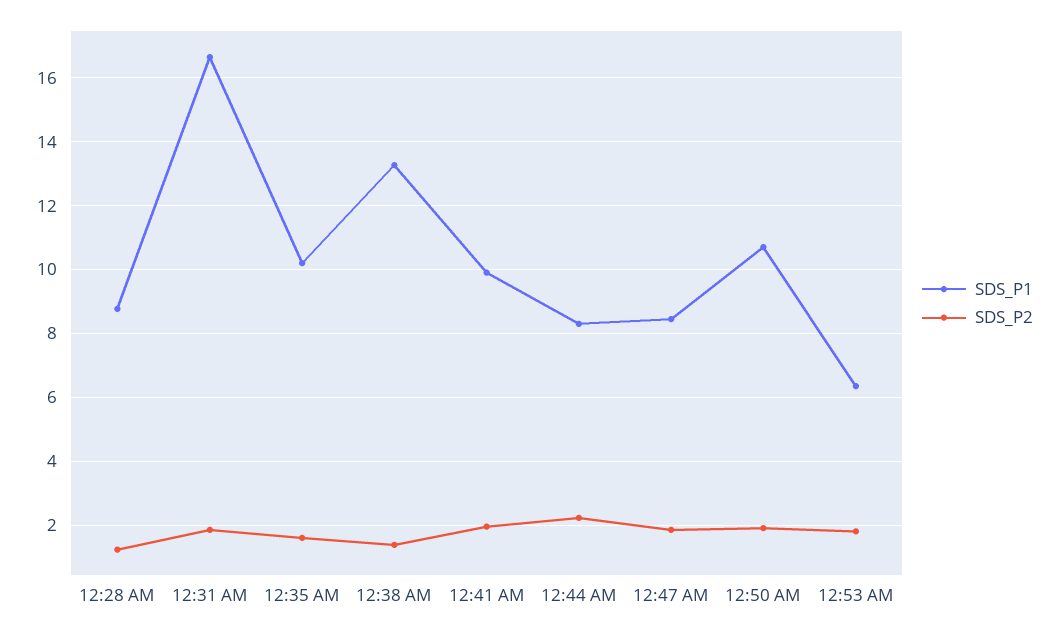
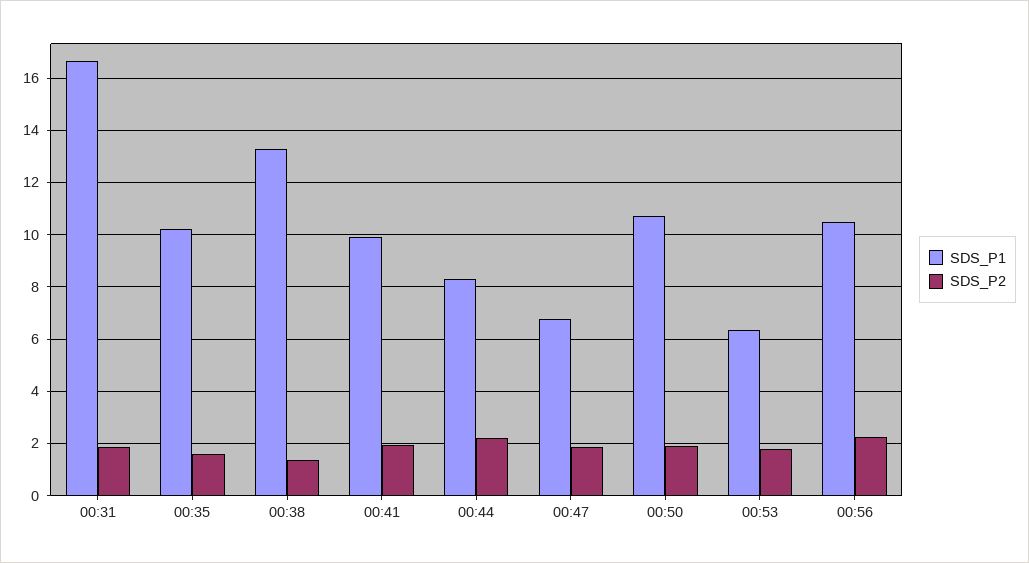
SDS_P1, 12:28 AM: 8.8 -> none
SDS_P2, 12:28 AM: 1.2 -> none
SDS_P1, 12:47 AM: 8.4 -> 6.75
SDS_P1, 00:56: none -> 10.5
SDS_P2, 00:56: none -> 2.25

